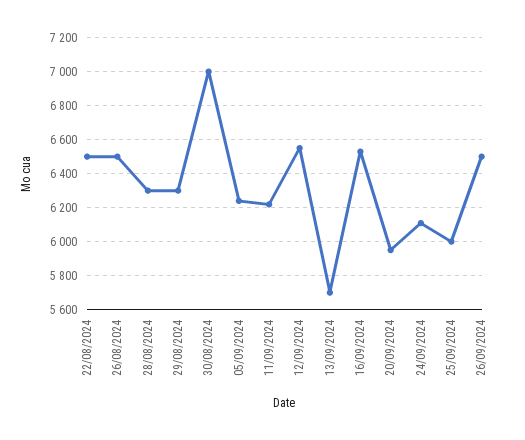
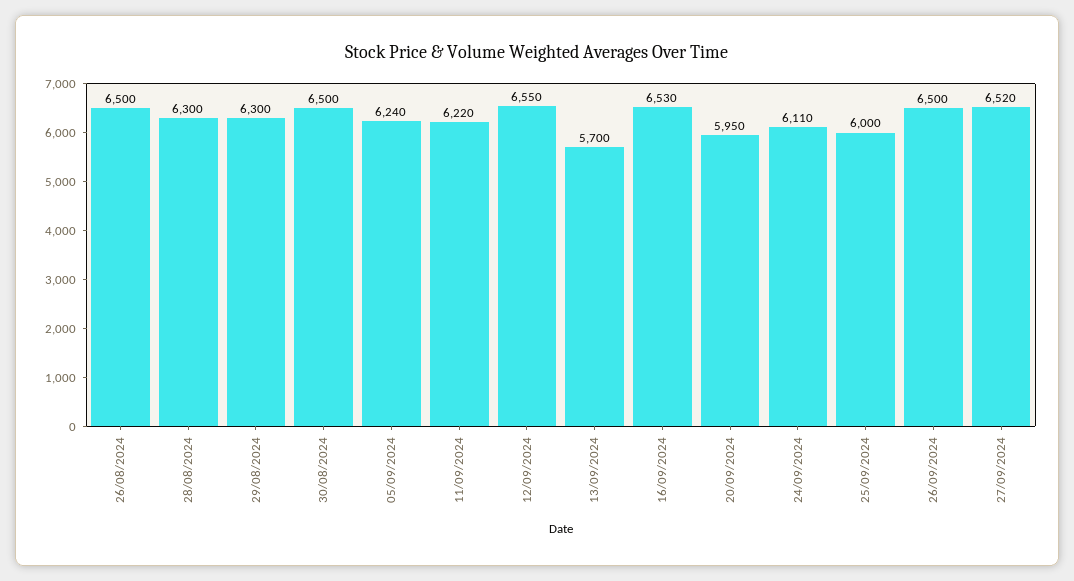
22/08/2024: 6500 -> none
30/08/2024: 7000 -> 6500
27/09/2024: none -> 6520

